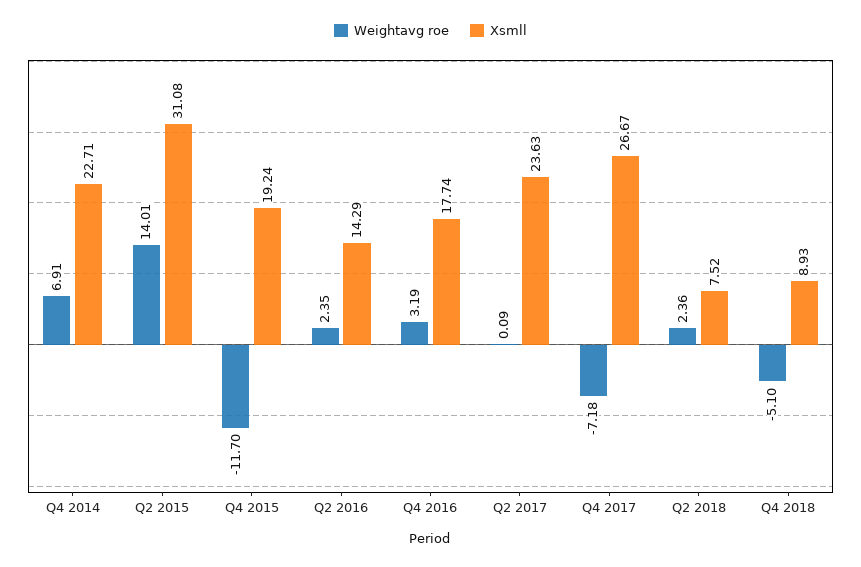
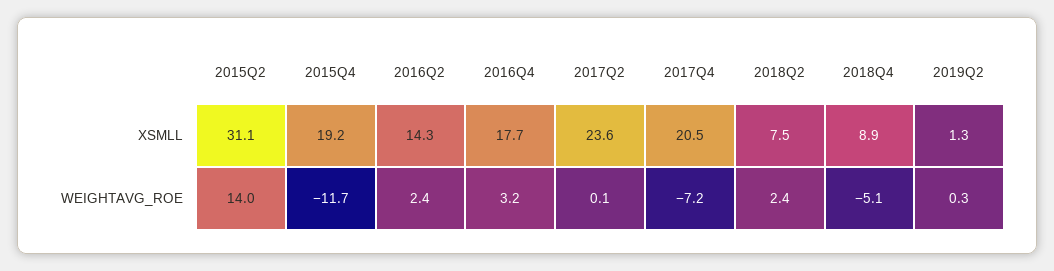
Weightavg roe, Q4 2014: 6.91 -> none
Xsmll, Q4 2014: 22.71 -> none
Xsmll, Q4 2017: 26.67 -> 20.5
Xsmll, 2019Q2: none -> 1.3
Weightavg roe, 2019Q2: none -> 0.3

